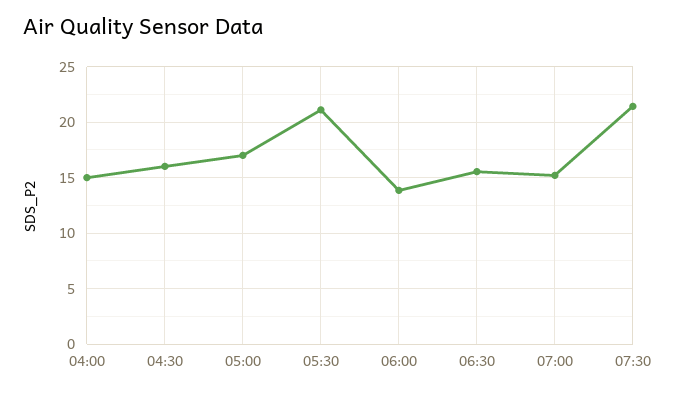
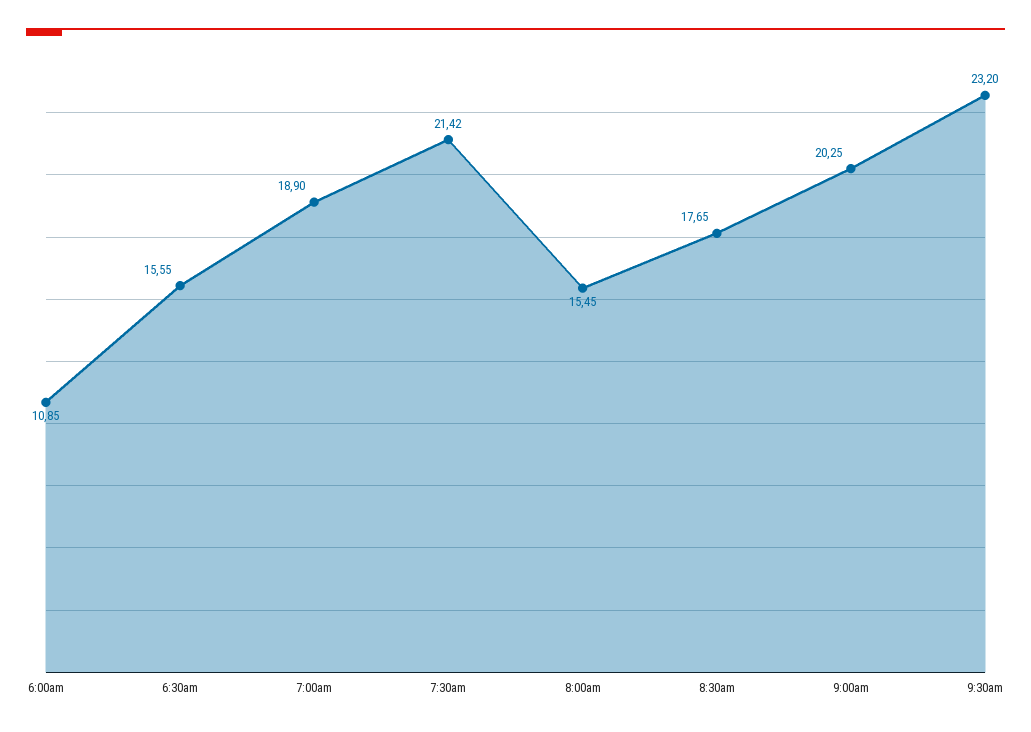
04:00: 15 -> none
04:30: 16 -> none
05:00: 17 -> none
05:30: 21 -> none
06:00: 14 -> 10.85
07:00: 15 -> 18.9
8:00am: none -> 15.45
8:30am: none -> 17.65
9:00am: none -> 20.25
9:30am: none -> 23.2

